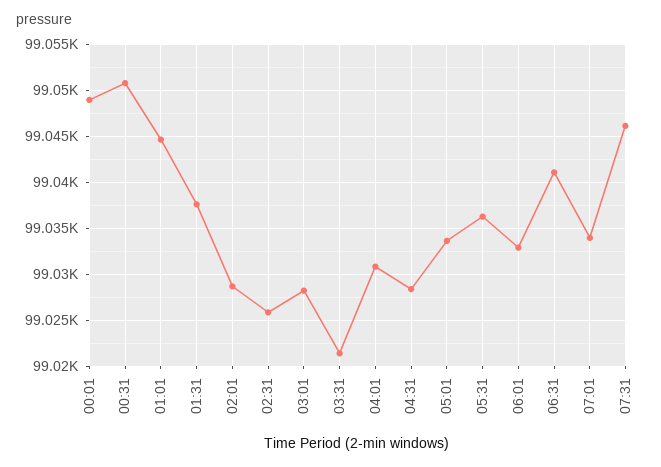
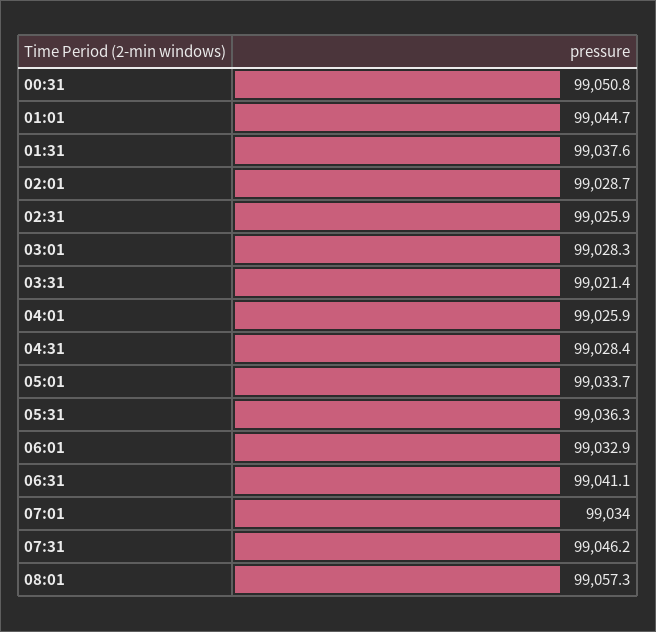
00:01: 99049 -> none
04:01: 99031 -> 99025.9
08:01: none -> 99057.3

